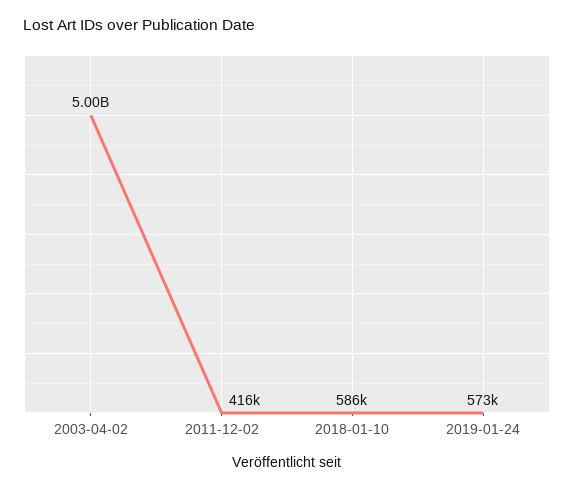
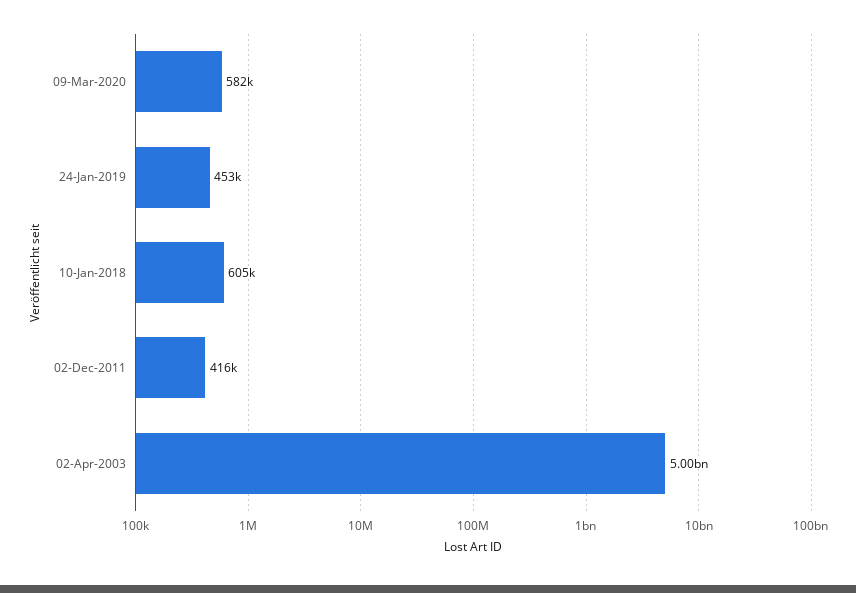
2018-01-10: 586000 -> 605000
2019-01-24: 573000 -> 453000
09-Mar-2020: none -> 582000

